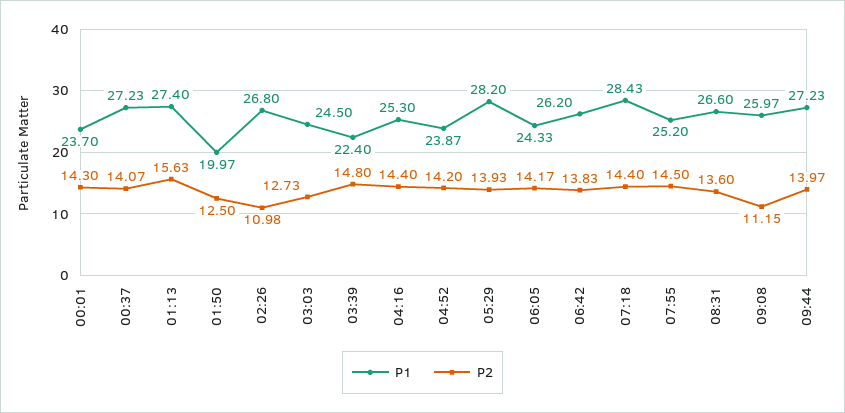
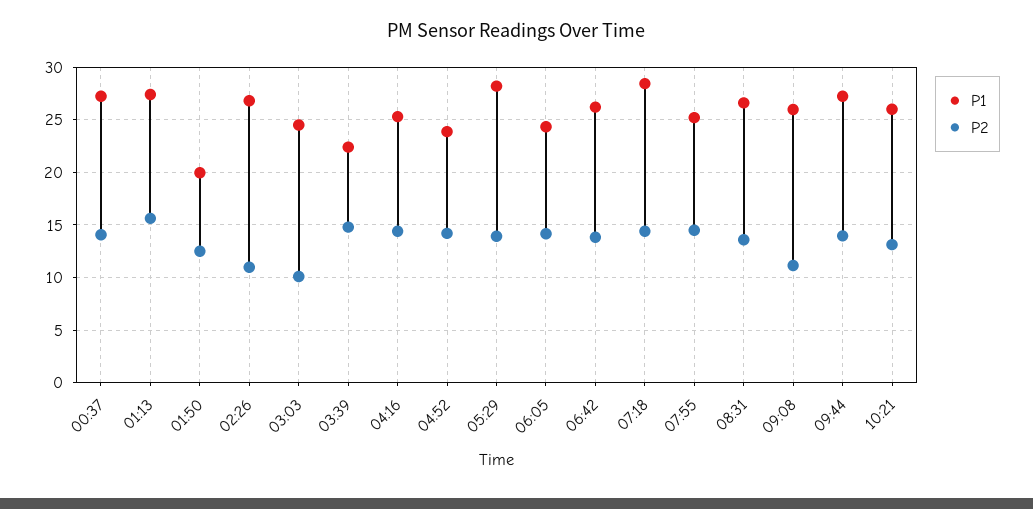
P1, 00:01: 23.7 -> none
P2, 00:01: 14.3 -> none
P2, 03:03: 12.73 -> 10
P1, 10:21: none -> 26
P2, 10:21: none -> 13

